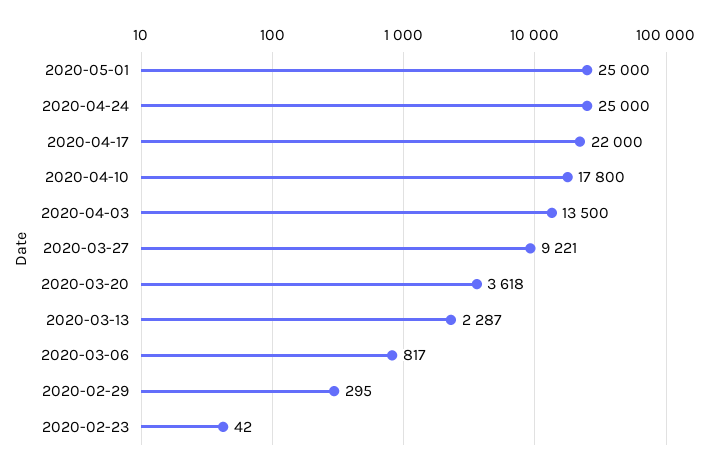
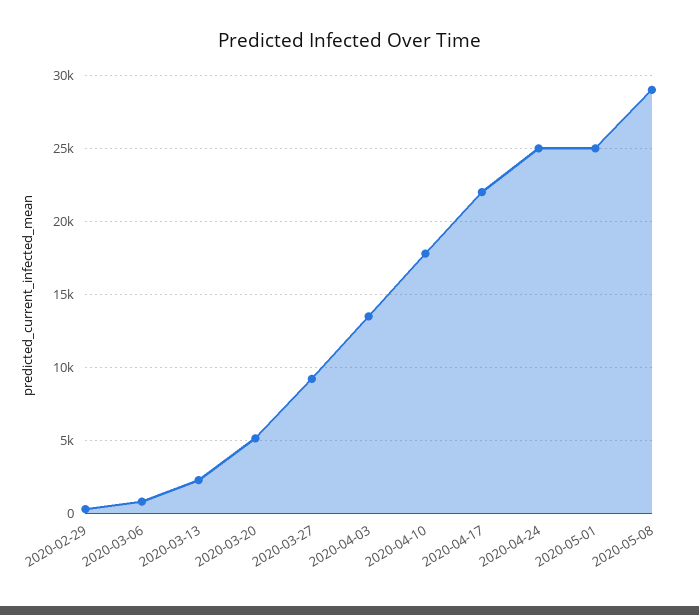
2020-03-20: 3618 -> 5000
2020-02-23: 42 -> none
2020-05-08: none -> 29000

